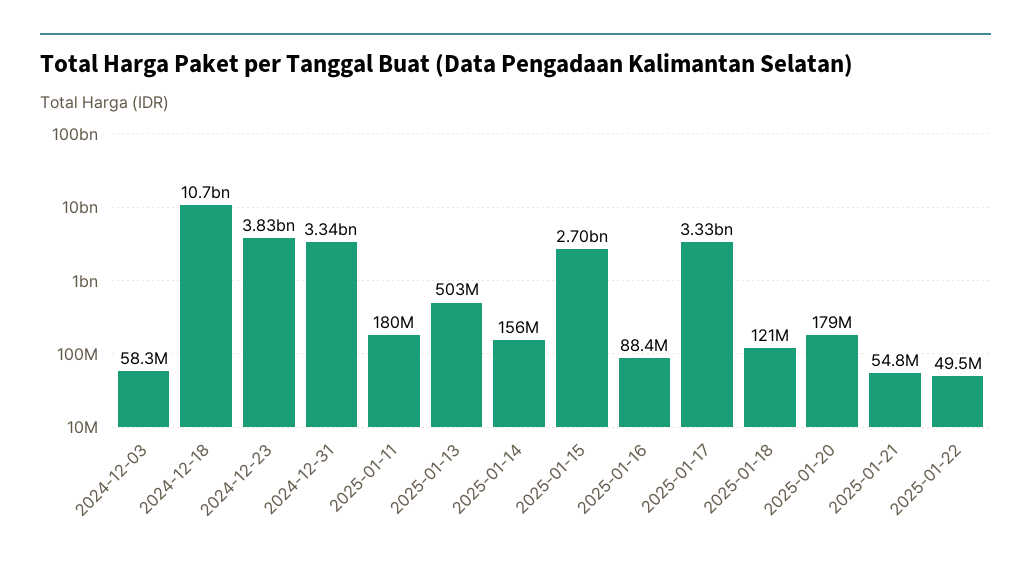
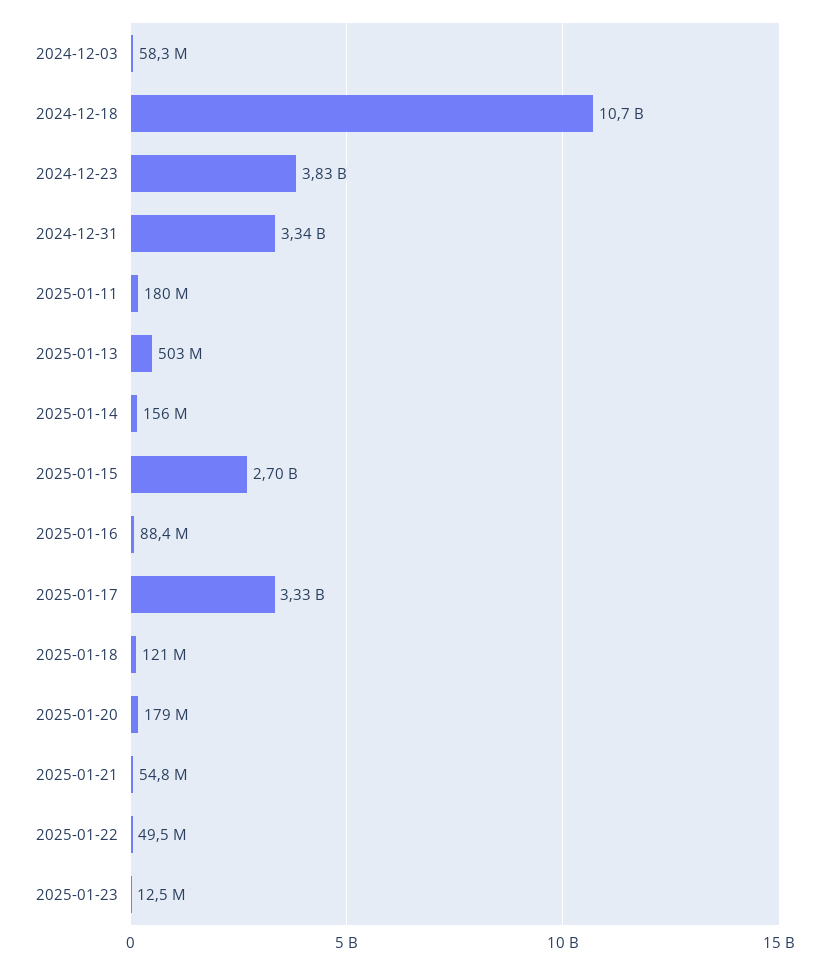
2025-01-23: none -> 12500000

